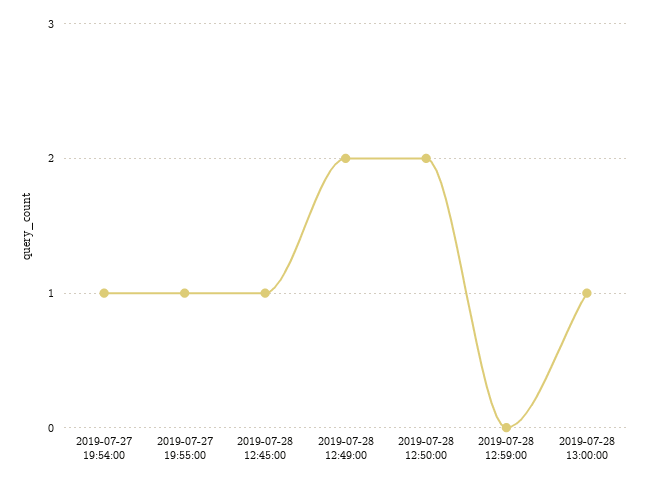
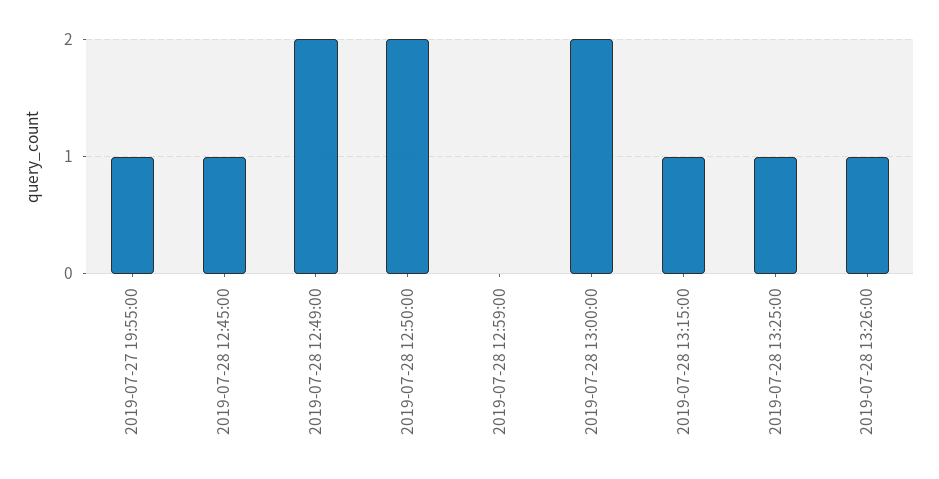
2019-07-27 19:54:00: 1 -> none
2019-07-28 13:00:00: 1 -> 2
2019-07-28 13:15:00: none -> 1
2019-07-28 13:25:00: none -> 1
2019-07-28 13:26:00: none -> 1

